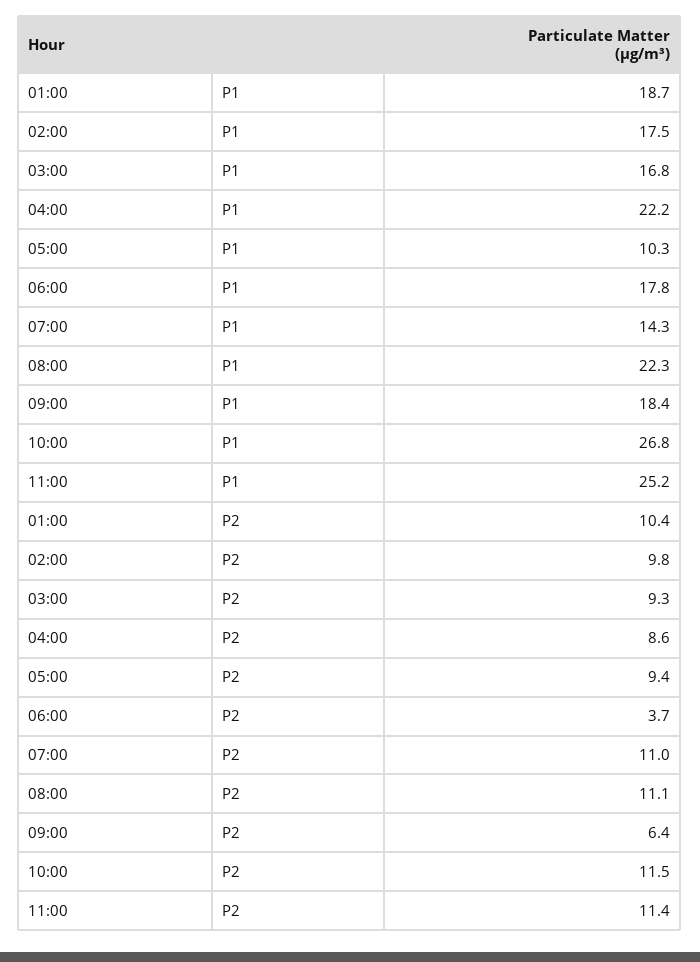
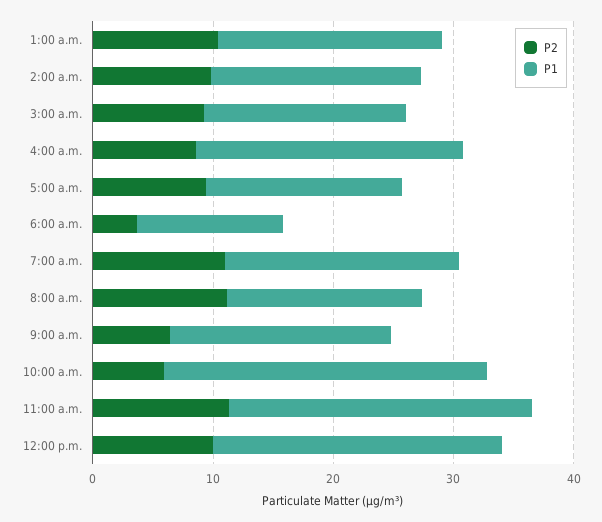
P1, 05:00: 10.3 -> 16
P1, 06:00: 17.8 -> 12
P1, 07:00: 14.3 -> 20
P1, 08:00: 22.3 -> 16
P2, 10:00: 11.5 -> 6
P2, 12:00 p.m.: none -> 10
P1, 12:00 p.m.: none -> 24

